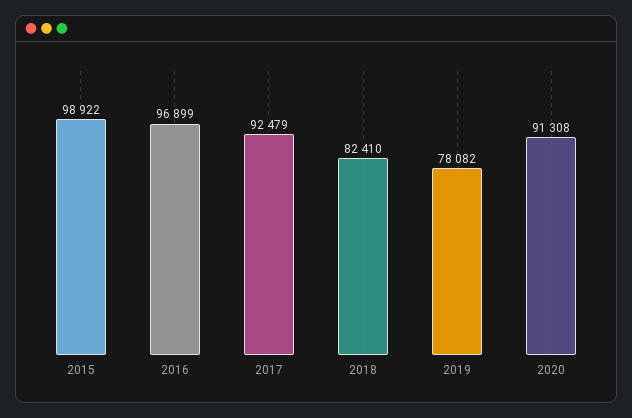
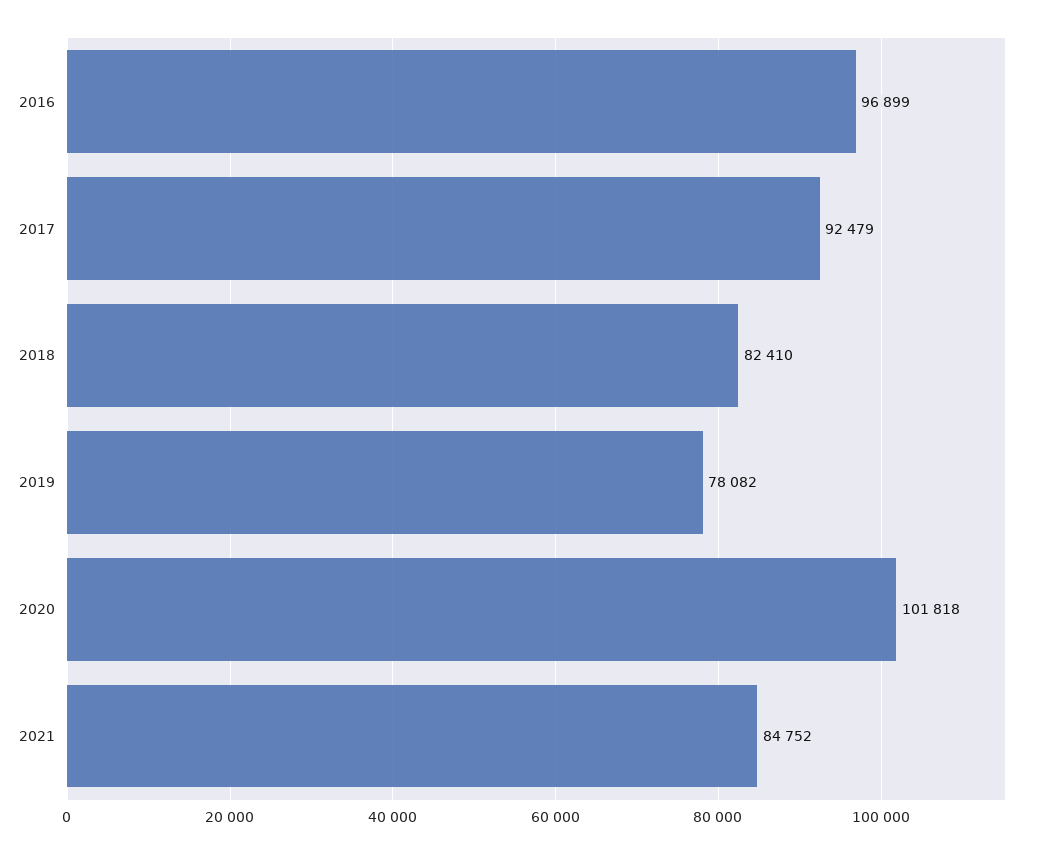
2015: 98922 -> none
2020: 91308 -> 101818
2021: none -> 84752

